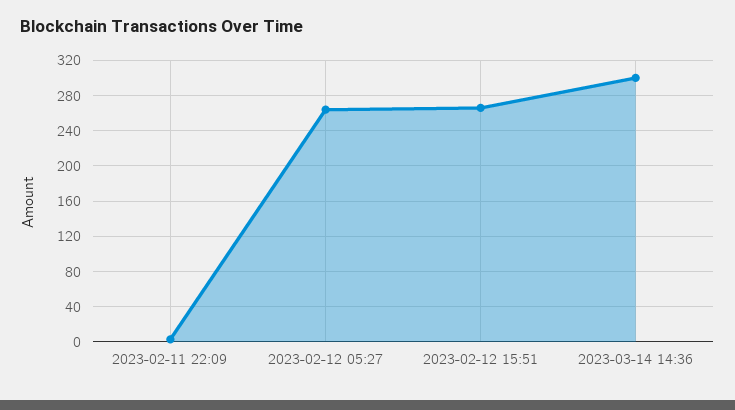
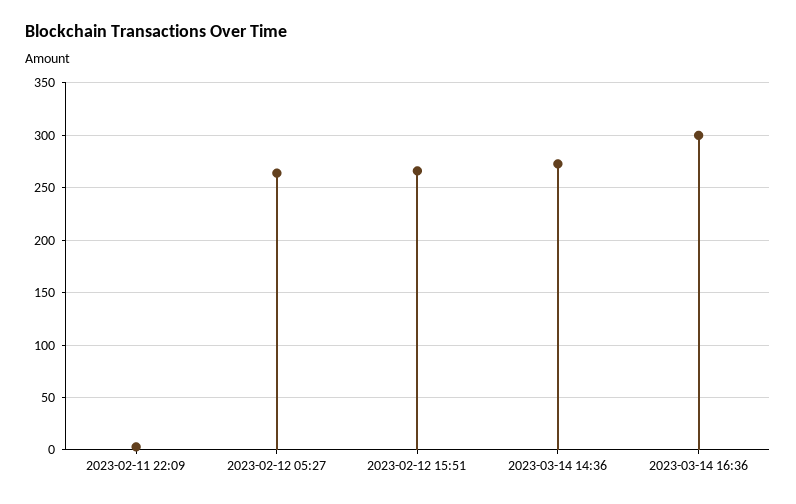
2023-03-14 14:36: 300 -> 270
2023-03-14 16:36: none -> 300

